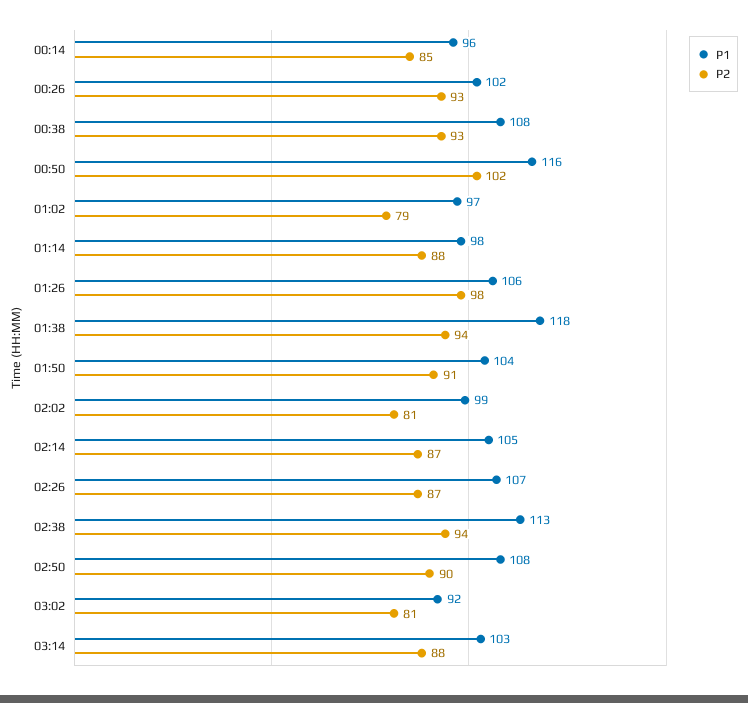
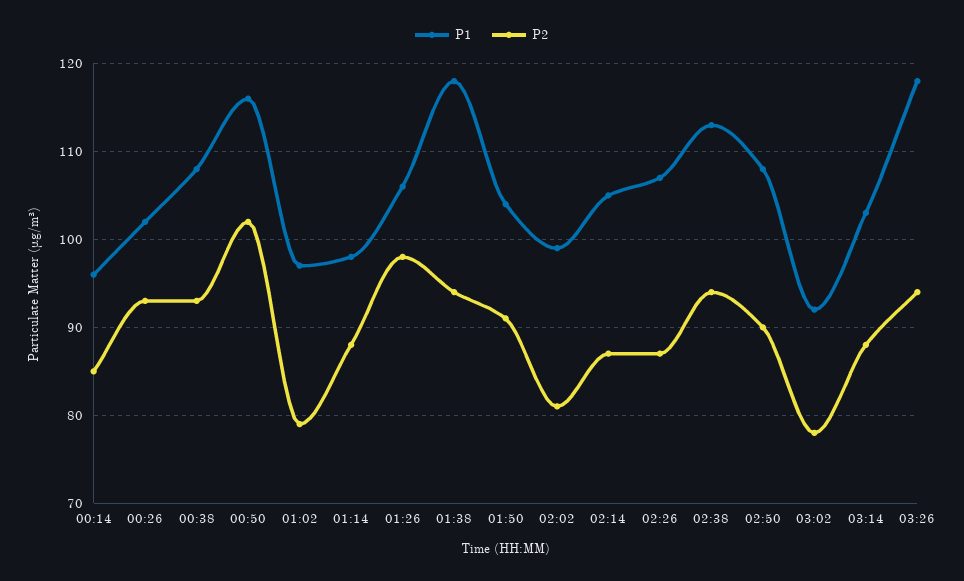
P2, 03:02: 81 -> 78
P1, 03:26: none -> 118
P2, 03:26: none -> 94

